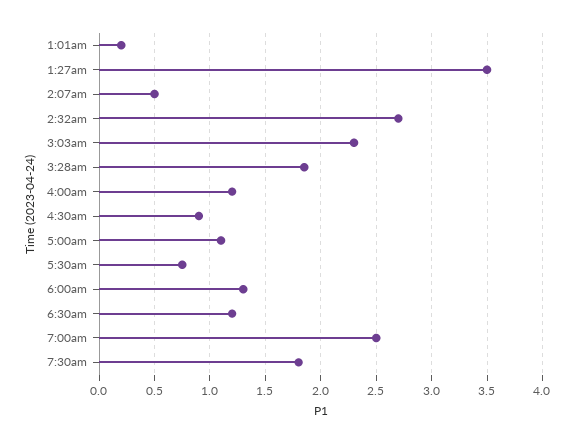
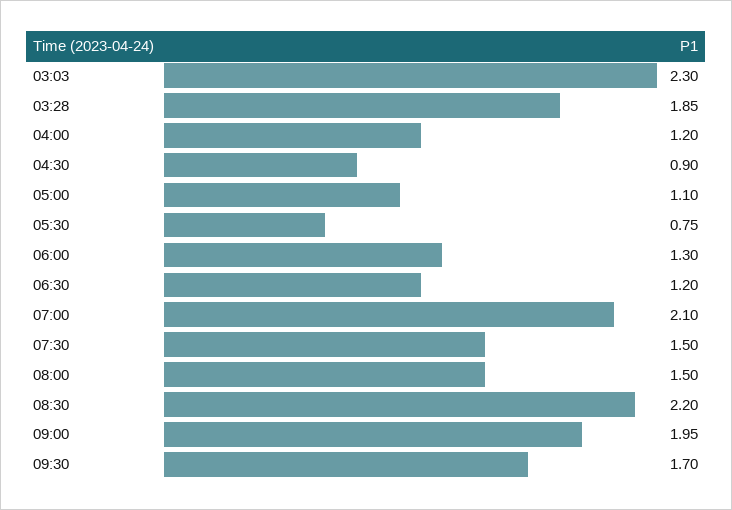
1:01am: 0.2 -> none
1:27am: 3.5 -> none
2:07am: 0.5 -> none
2:32am: 2.7 -> none
7:00am: 2.5 -> 2.1
7:30am: 1.8 -> 1.5
08:00: none -> 1.5
08:30: none -> 2.2
09:00: none -> 1.95
09:30: none -> 1.7

